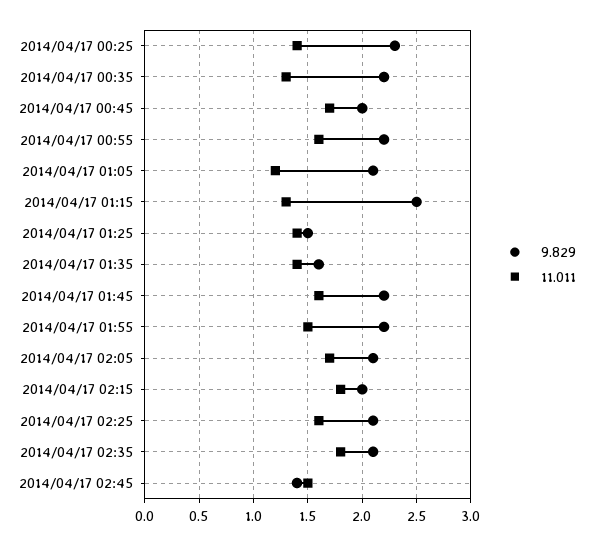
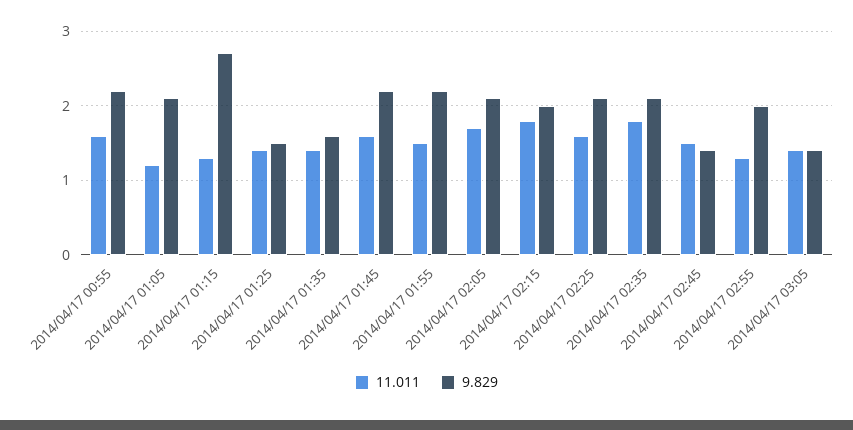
9.829, 2014/04/17 00:25: 2.3 -> none
11.011, 2014/04/17 00:25: 1.4 -> none
9.829, 2014/04/17 00:35: 2.2 -> none
11.011, 2014/04/17 00:35: 1.3 -> none
9.829, 2014/04/17 00:45: 2 -> none
11.011, 2014/04/17 00:45: 1.7 -> none
9.829, 2014/04/17 01:15: 2.5 -> 2.7
11.011, 2014/04/17 02:55: none -> 1.3
9.829, 2014/04/17 02:55: none -> 2
11.011, 2014/04/17 03:05: none -> 1.4
9.829, 2014/04/17 03:05: none -> 1.4

